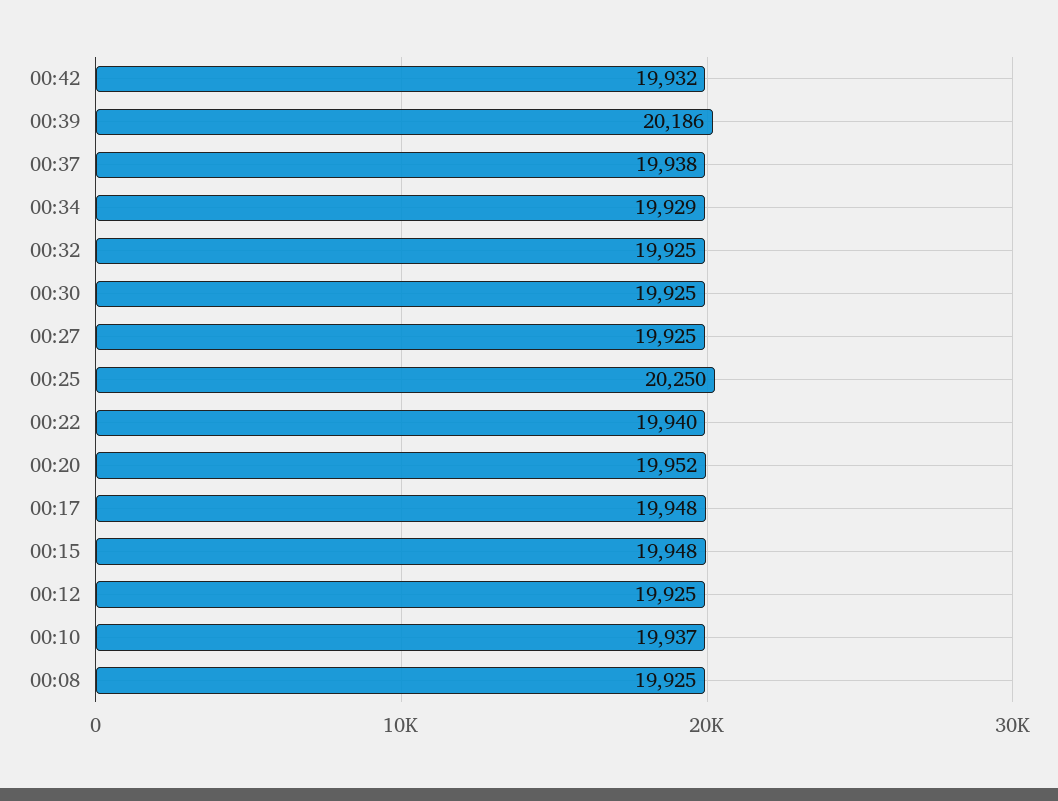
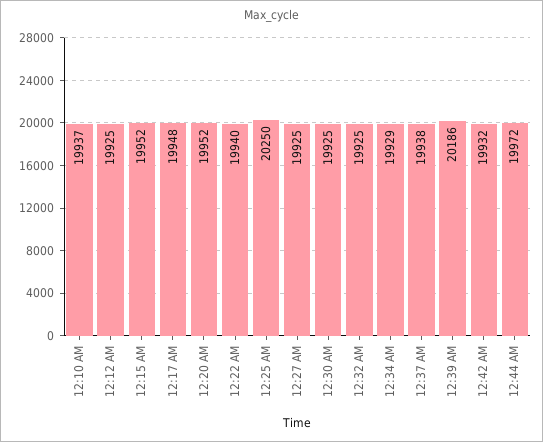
00:15: 19948 -> 19952
00:08: 19925 -> none
12:44 AM: none -> 19972

